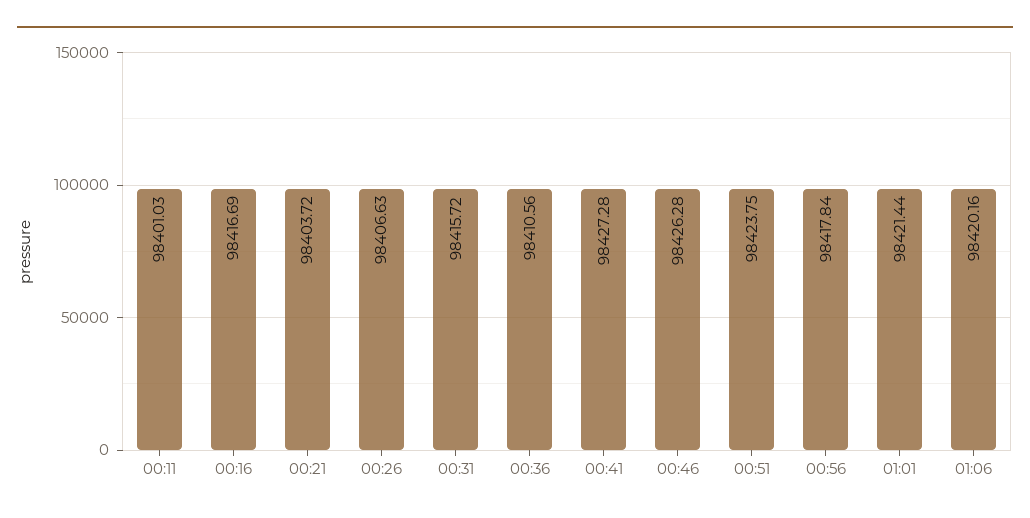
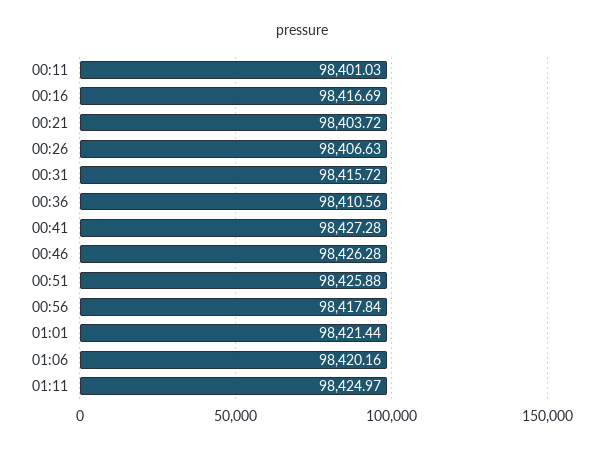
00:51: 98423.75 -> 98425.88
01:11: none -> 98424.97

